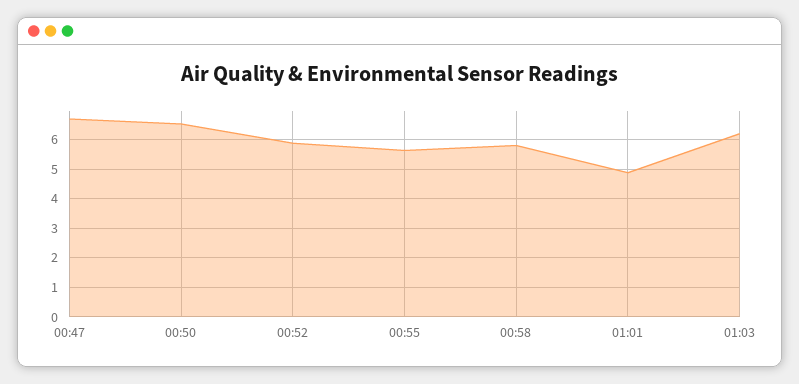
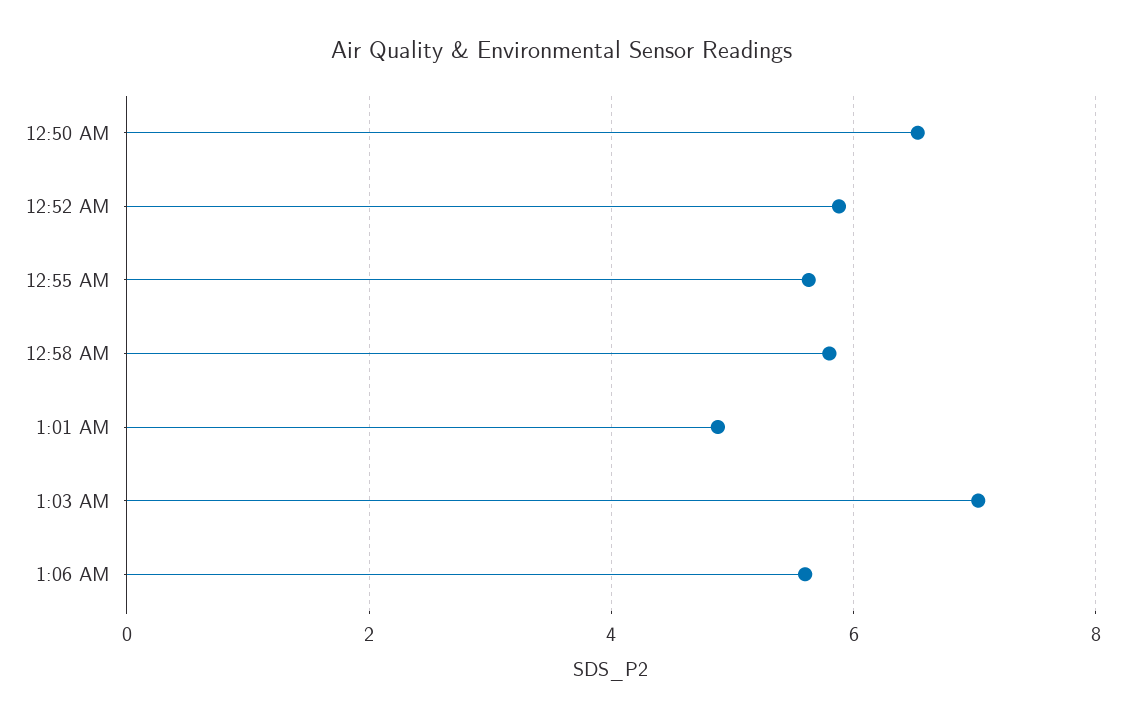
00:47: 6.75 -> none
01:03: 6.25 -> 7
1:06 AM: none -> 5.6

